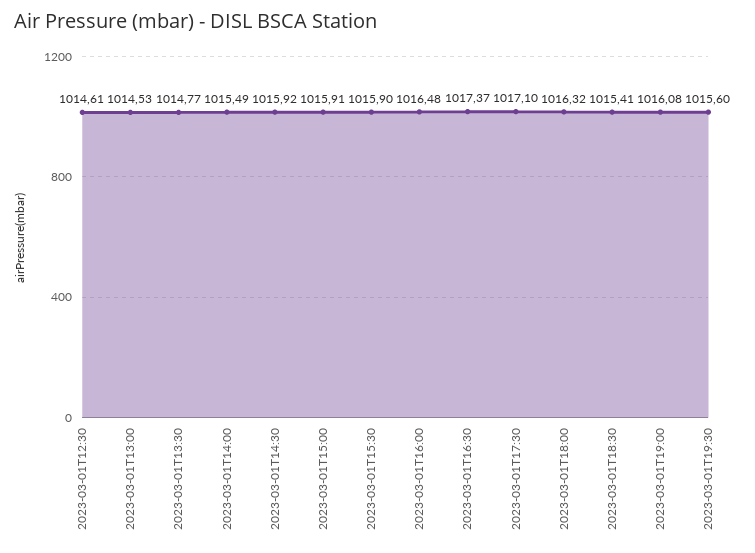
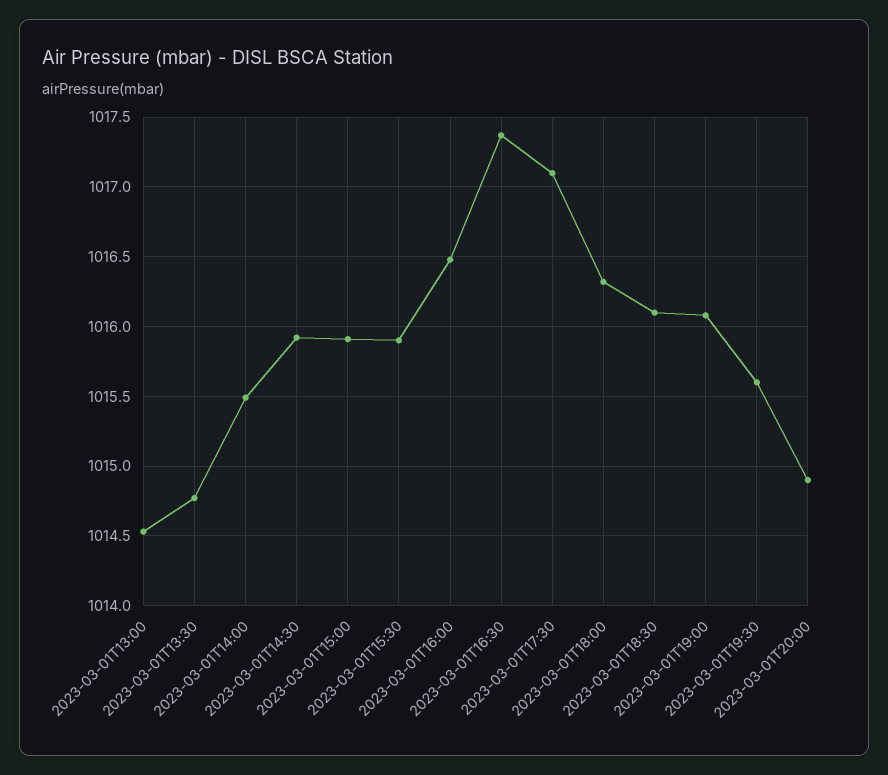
2023-03-01T12:30: 1014.61 -> none
2023-03-01T18:30: 1015.41 -> 1016.1
2023-03-01T20:00: none -> 1014.9

